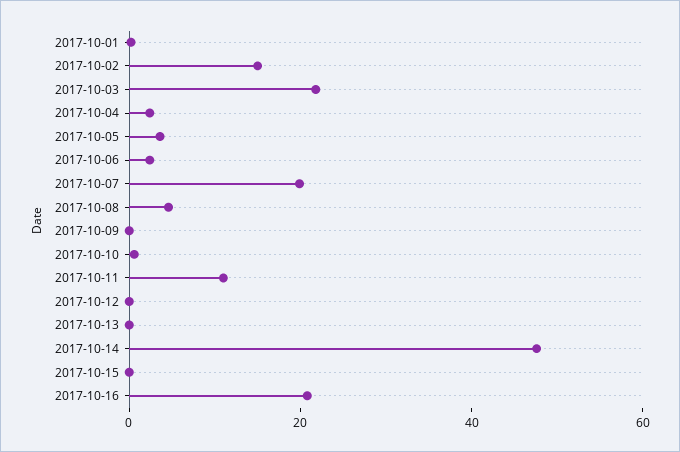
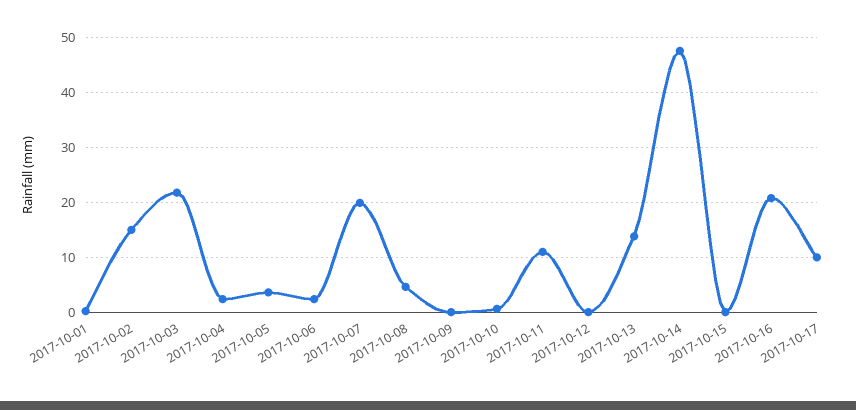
2017-10-13: 0 -> 14
2017-10-17: none -> 10

